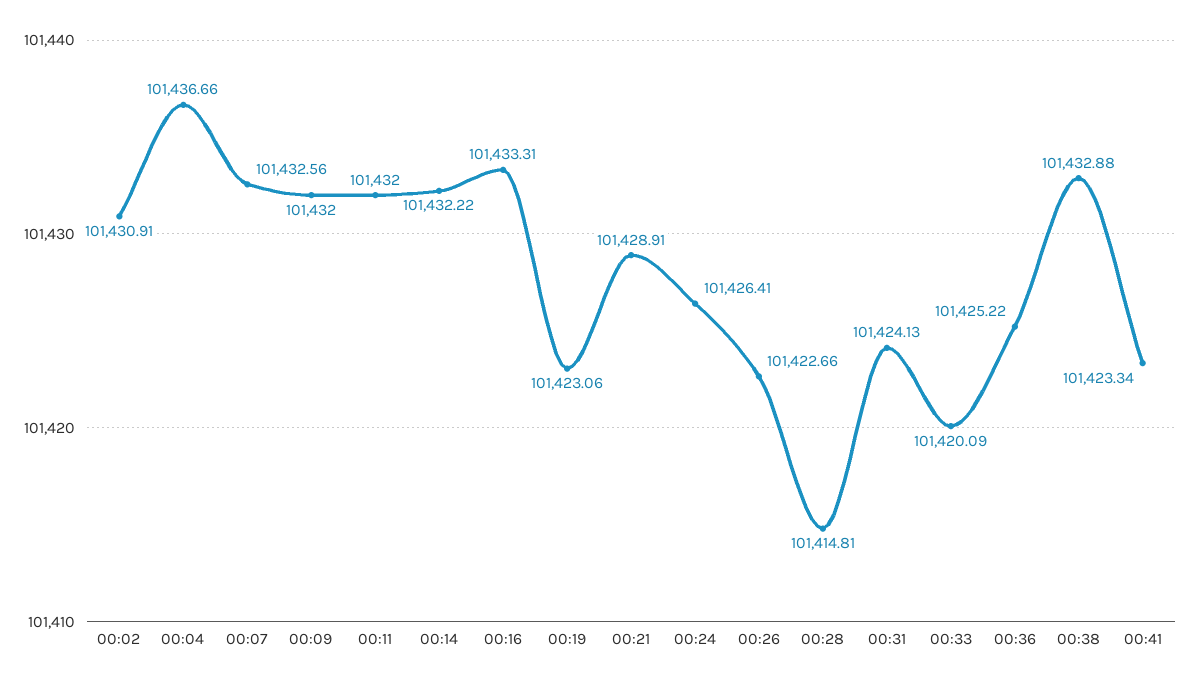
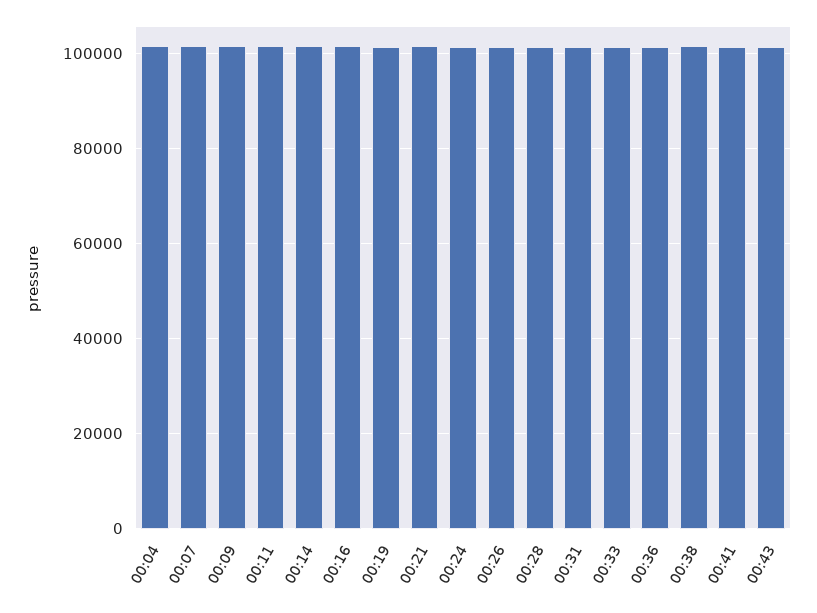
00:02: 101430.91 -> none
00:43: none -> 102000

